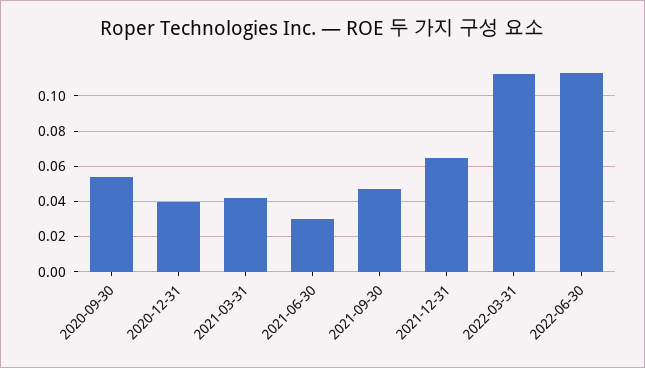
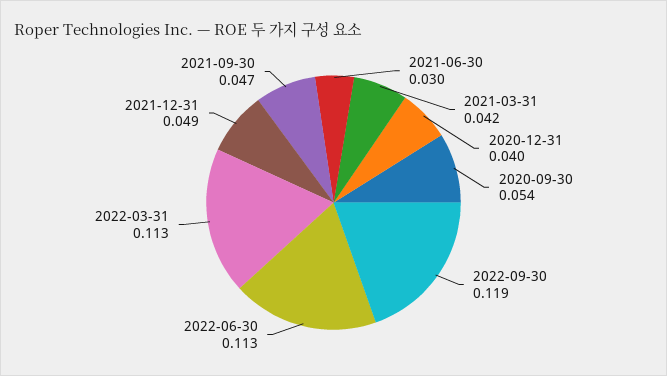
2021-12-31: 0.065 -> 0.049
2022-09-30: none -> 0.119

